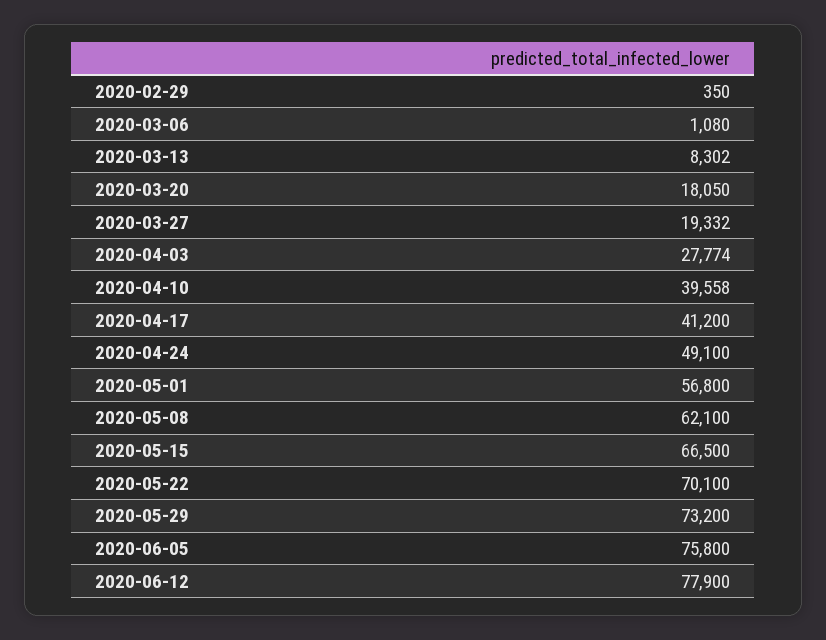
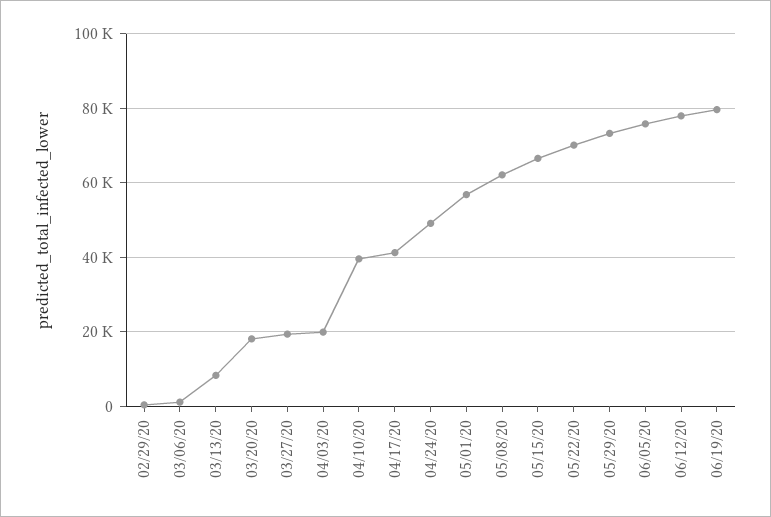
2020-04-03: 27774 -> 20000
06/19/20: none -> 80000

